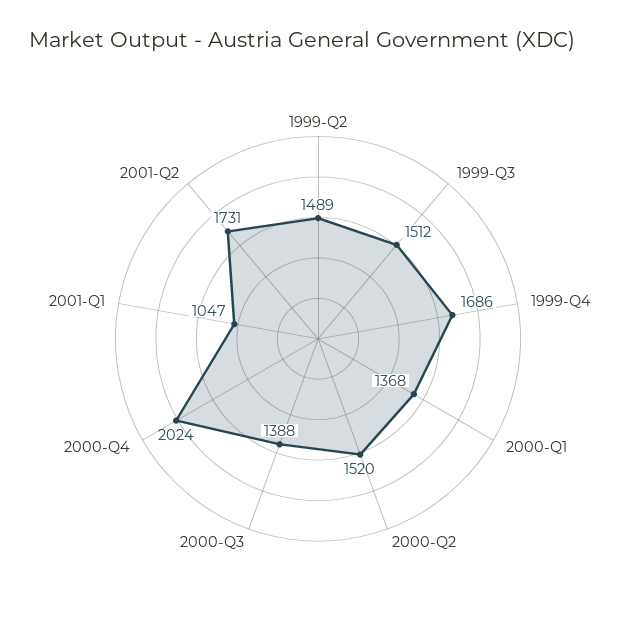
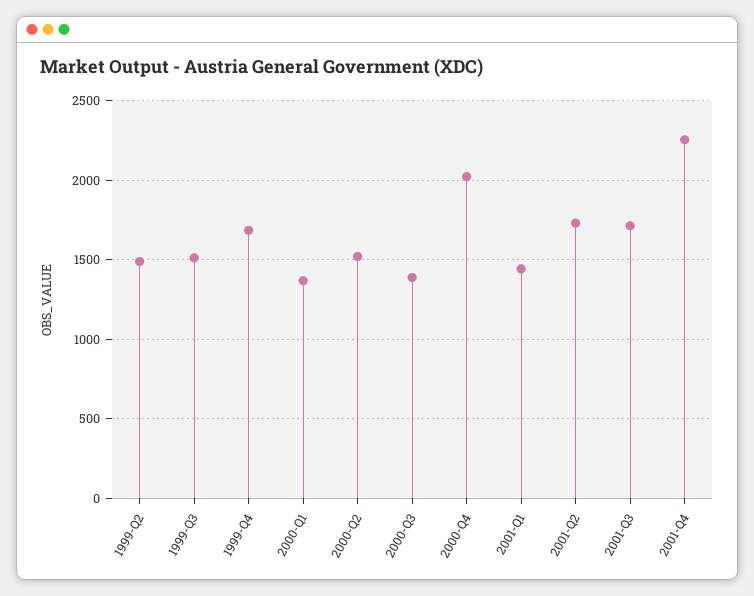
2001-Q1: 1047 -> 1450
2001-Q3: none -> 1700
2001-Q4: none -> 2250

